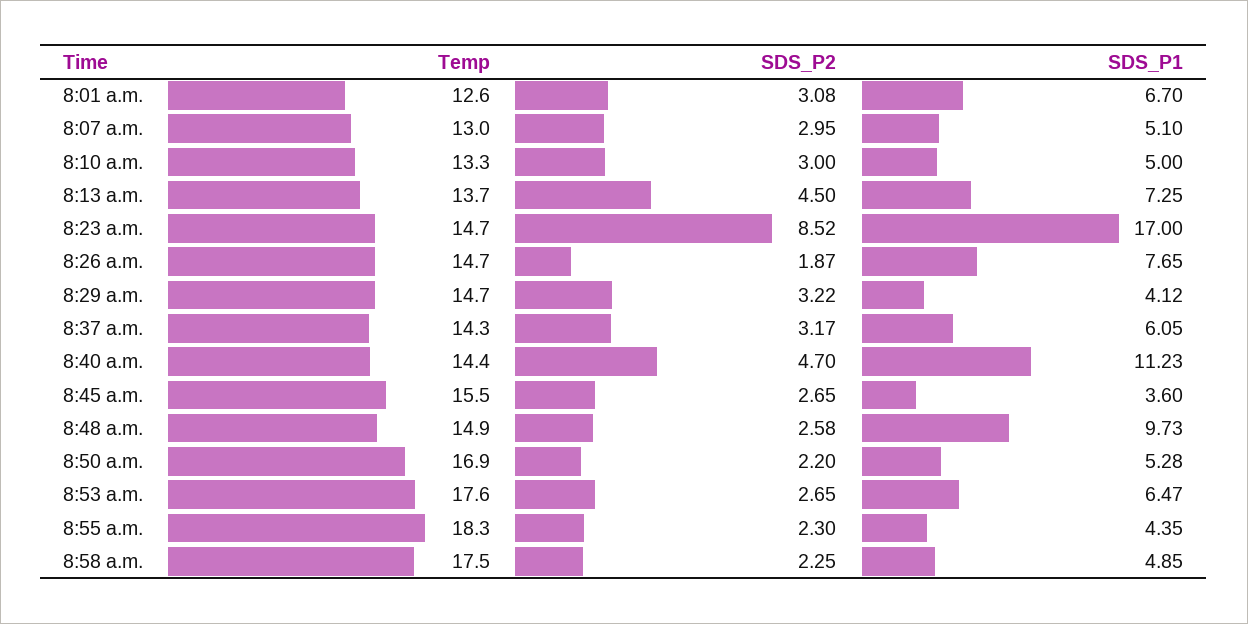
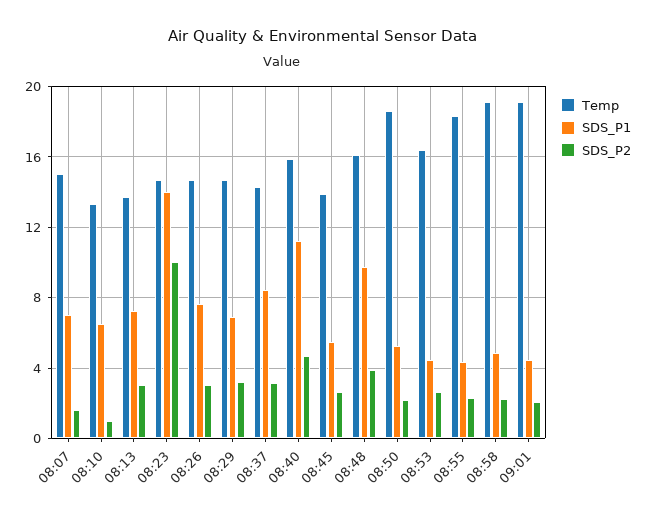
Temp, 8:01 a.m.: 12.6 -> none
SDS_P2, 8:01 a.m.: 3.08 -> none
SDS_P1, 8:01 a.m.: 6.7 -> none
Temp, 8:07 a.m.: 13 -> 15
SDS_P2, 8:07 a.m.: 2.95 -> 1.5
SDS_P1, 8:07 a.m.: 5.1 -> 7
SDS_P2, 8:10 a.m.: 3 -> 1
SDS_P1, 8:10 a.m.: 5 -> 6.5
SDS_P2, 8:13 a.m.: 4.5 -> 3
SDS_P2, 8:23 a.m.: 8.52 -> 10
SDS_P1, 8:23 a.m.: 17 -> 14
SDS_P2, 8:26 a.m.: 1.87 -> 3
SDS_P1, 8:29 a.m.: 4.12 -> 7
SDS_P1, 8:37 a.m.: 6.05 -> 8.5
Temp, 8:40 a.m.: 14.4 -> 16
Temp, 8:45 a.m.: 15.5 -> 14
SDS_P1, 8:45 a.m.: 3.6 -> 5.5
Temp, 8:48 a.m.: 14.9 -> 16
SDS_P2, 8:48 a.m.: 2.58 -> 4
Temp, 8:50 a.m.: 16.9 -> 18.5
Temp, 8:53 a.m.: 17.6 -> 16.5
SDS_P1, 8:53 a.m.: 6.47 -> 4.5
Temp, 8:58 a.m.: 17.5 -> 19
Temp, 09:01: none -> 19
SDS_P1, 09:01: none -> 4.5
SDS_P2, 09:01: none -> 2

